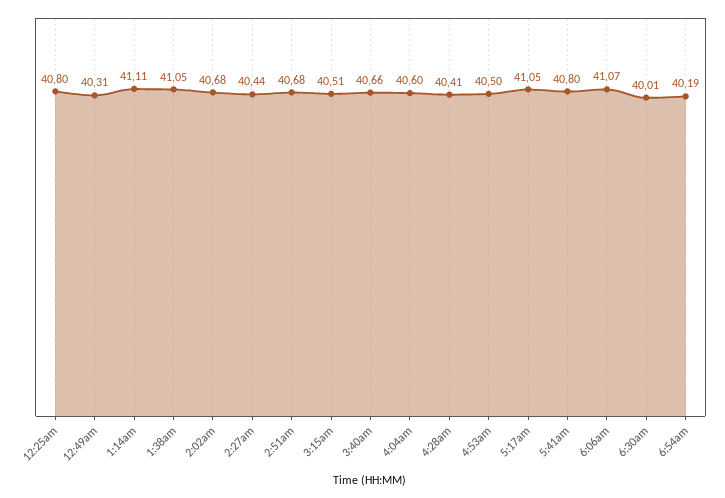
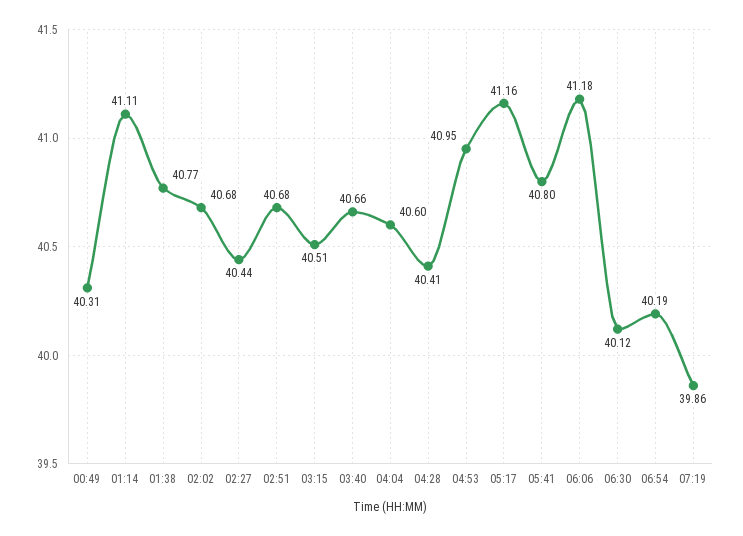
12:25am: 40.8 -> none
1:38am: 41.05 -> 40.77
4:53am: 40.5 -> 40.95
5:17am: 41.05 -> 41.16
6:06am: 41.07 -> 41.18
6:30am: 40.01 -> 40.12
07:19: none -> 39.86

